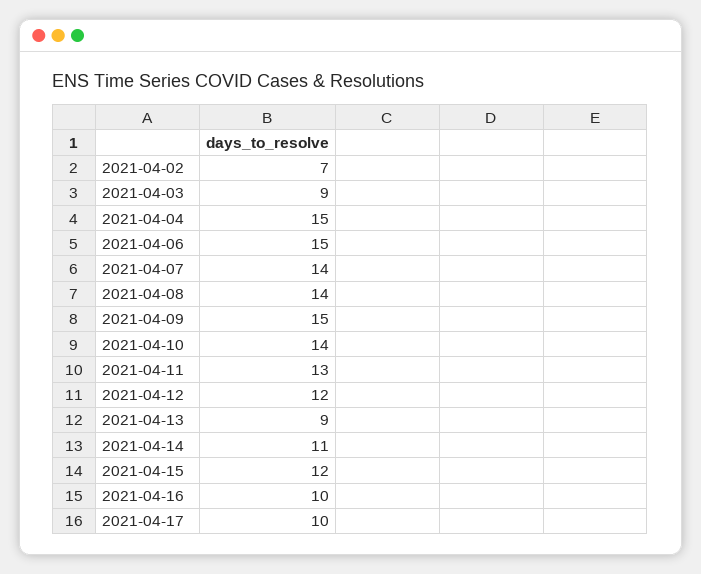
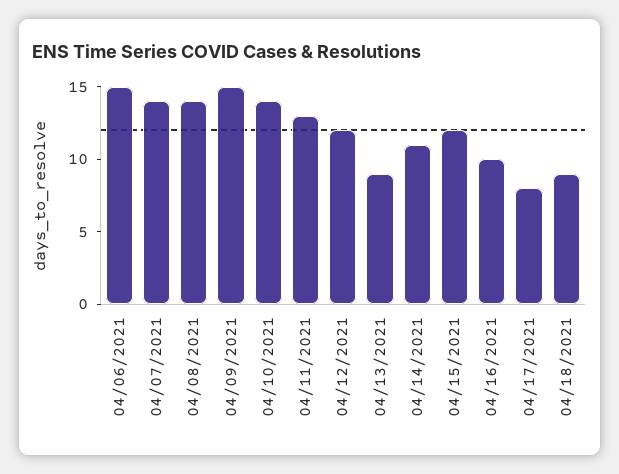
2021-04-02: 7 -> none
2021-04-03: 9 -> none
2021-04-04: 15 -> none
2021-04-17: 10 -> 8
04/18/2021: none -> 9

